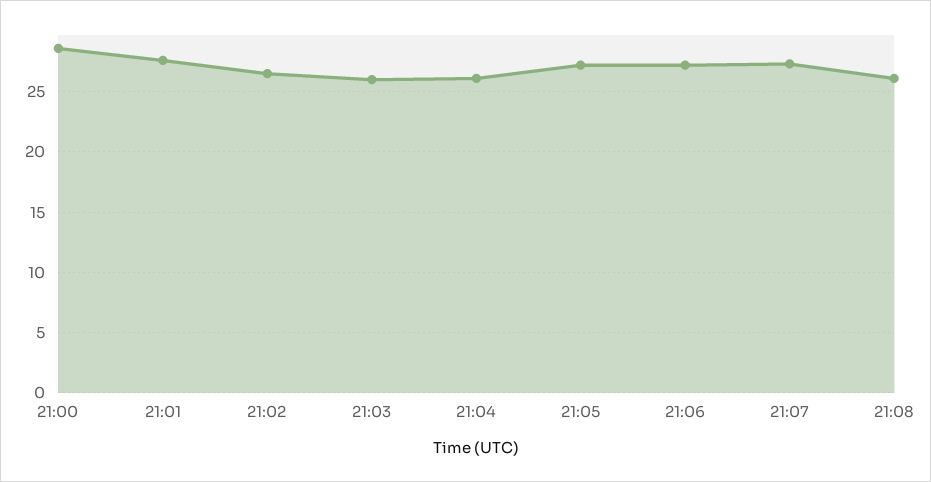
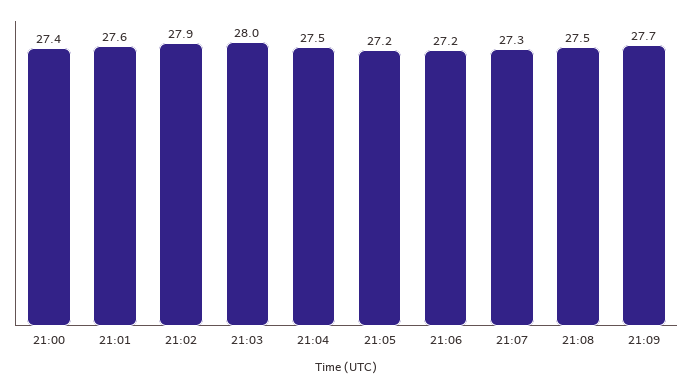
21:00: 28.5 -> 27.4
21:02: 26.5 -> 27.9
21:03: 26 -> 28
21:04: 26 -> 27.5
21:08: 26 -> 27.5
21:09: none -> 27.7

